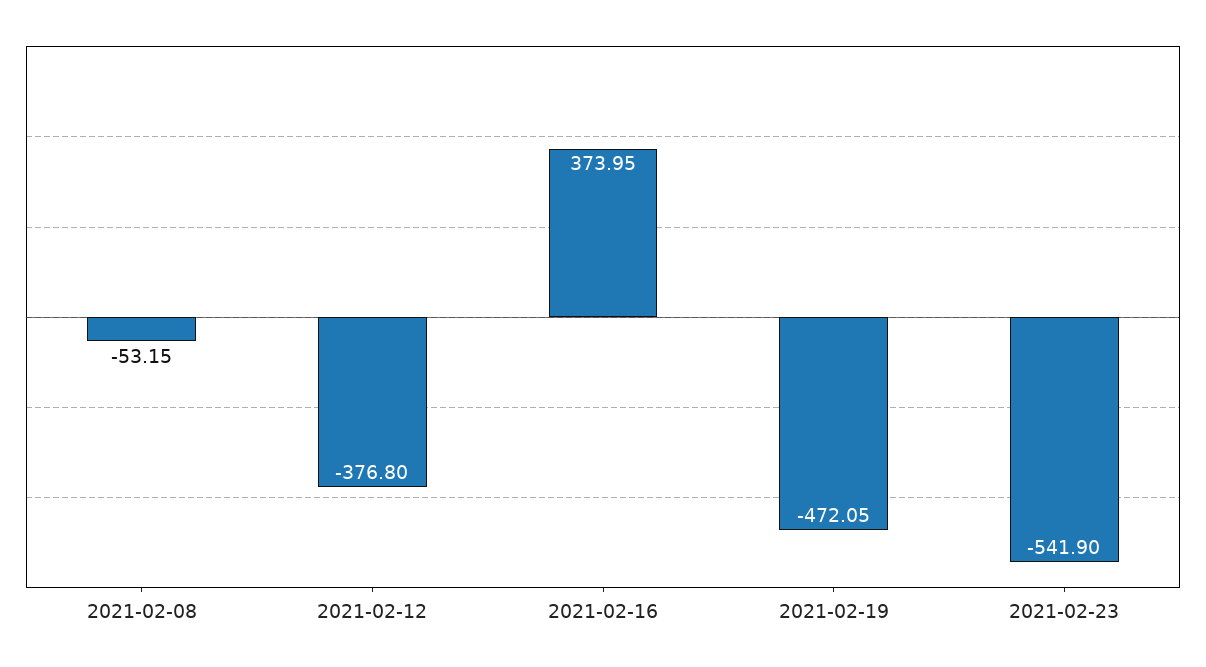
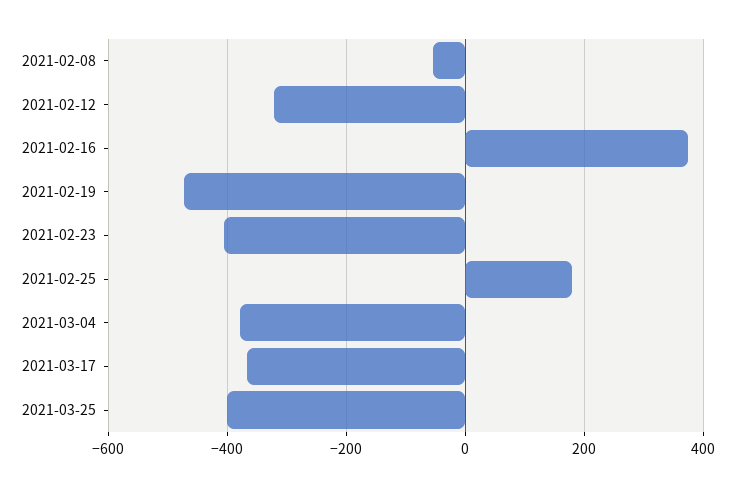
2021-02-12: -376.8 -> -320
2021-02-23: -541.9 -> -400
2021-02-25: none -> 180
2021-03-04: none -> -380
2021-03-17: none -> -360
2021-03-25: none -> -400

